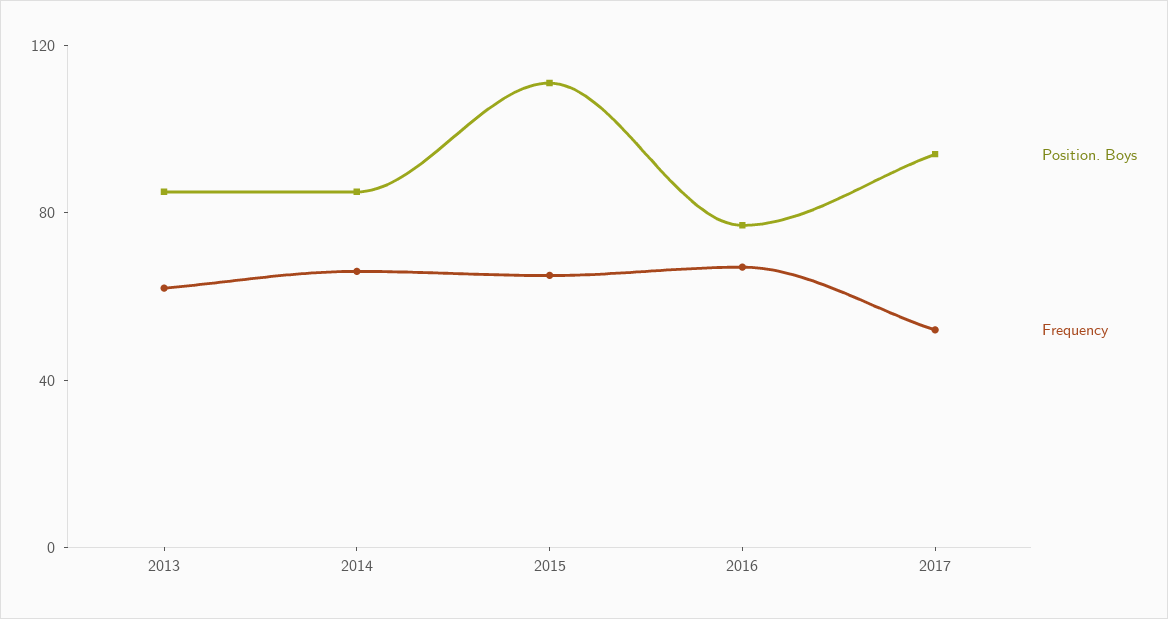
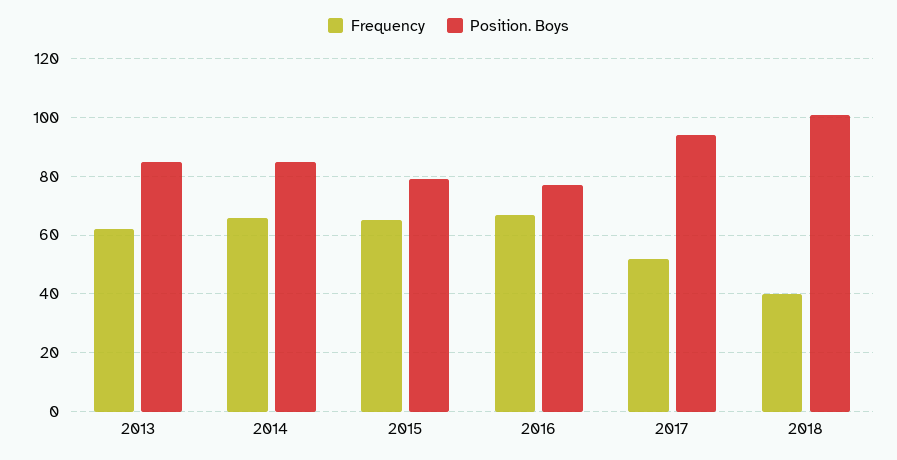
Position. Boys, 2015: 110 -> 80
Frequency, 2018: none -> 40
Position. Boys, 2018: none -> 100

